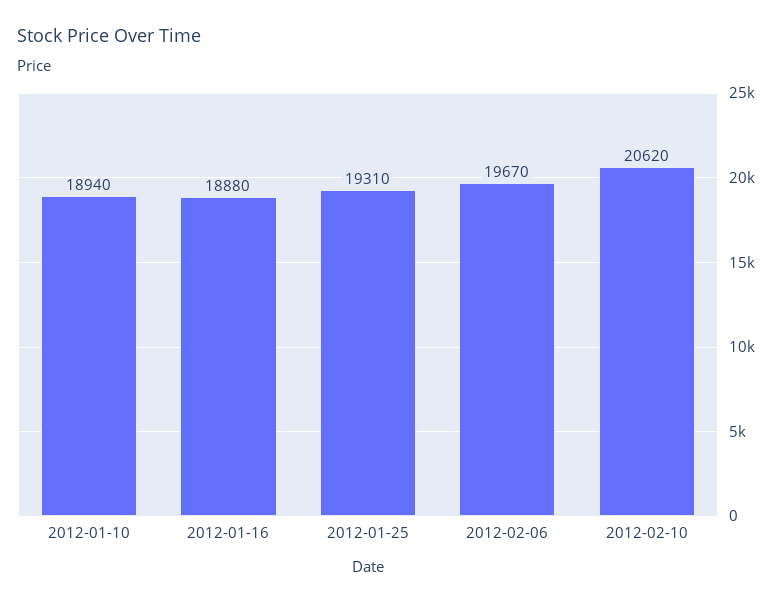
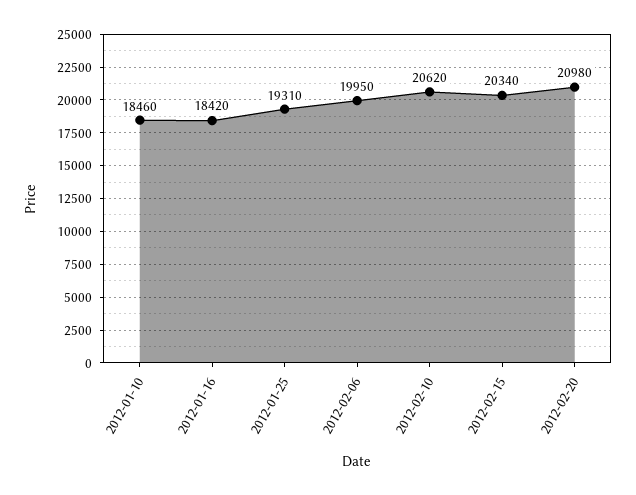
2012-01-10: 18940 -> 18460
2012-01-16: 18880 -> 18420
2012-02-06: 19670 -> 19950
2012-02-15: none -> 20340
2012-02-20: none -> 20980

